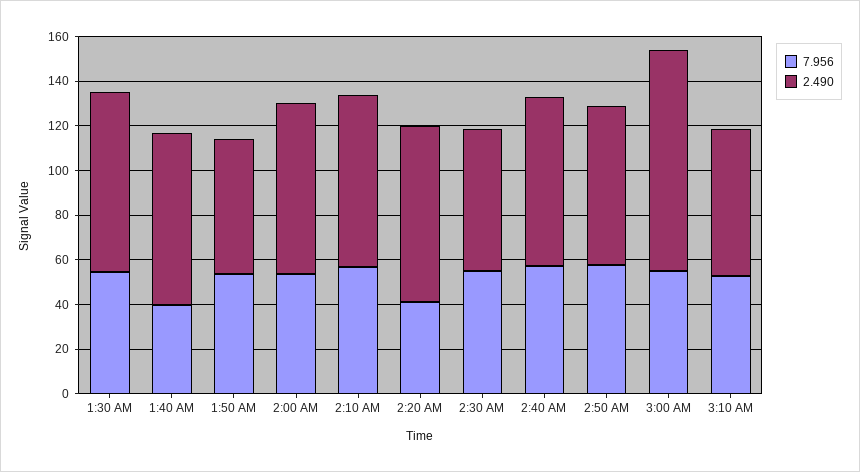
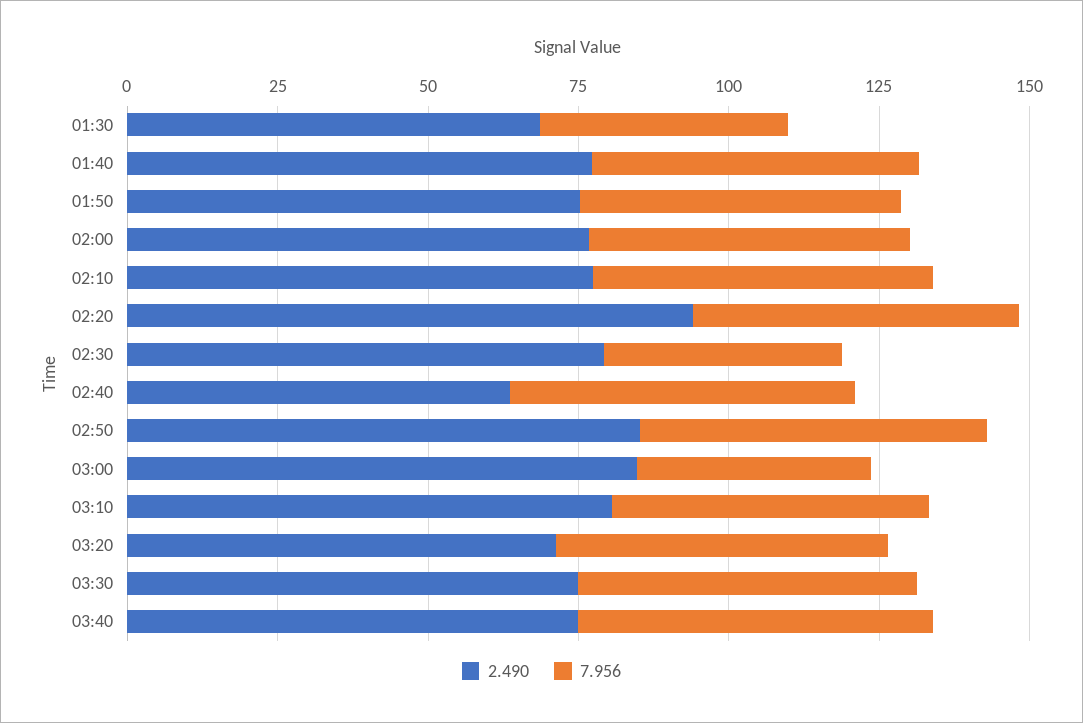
7.956, 1:30 AM: 55 -> 40
2.490, 1:30 AM: 80 -> 70
7.956, 1:40 AM: 40 -> 55
2.490, 1:50 AM: 60 -> 75
7.956, 2:20 AM: 40 -> 55
2.490, 2:20 AM: 80 -> 95
7.956, 2:30 AM: 55 -> 40
2.490, 2:30 AM: 65 -> 80
2.490, 2:40 AM: 75 -> 65
2.490, 2:50 AM: 70 -> 85
7.956, 3:00 AM: 55 -> 40
2.490, 3:00 AM: 100 -> 85
2.490, 3:10 AM: 65 -> 80
2.490, 03:20: none -> 70
7.956, 03:20: none -> 55
2.490, 03:30: none -> 75
7.956, 03:30: none -> 55
2.490, 03:40: none -> 75
7.956, 03:40: none -> 60

